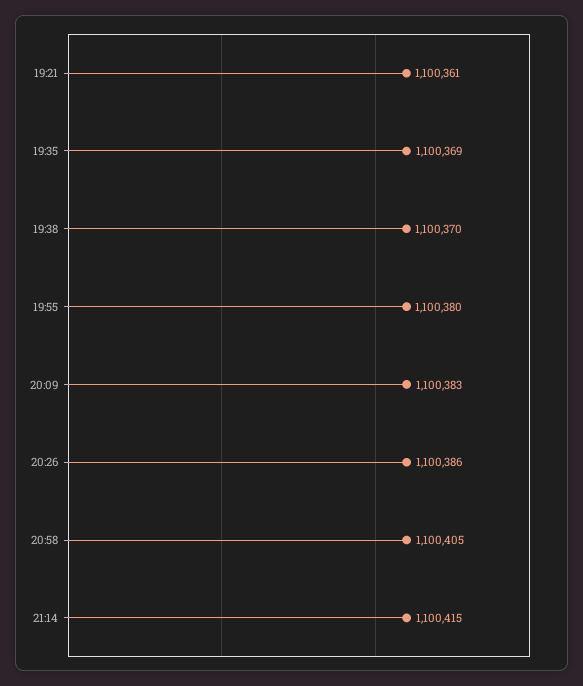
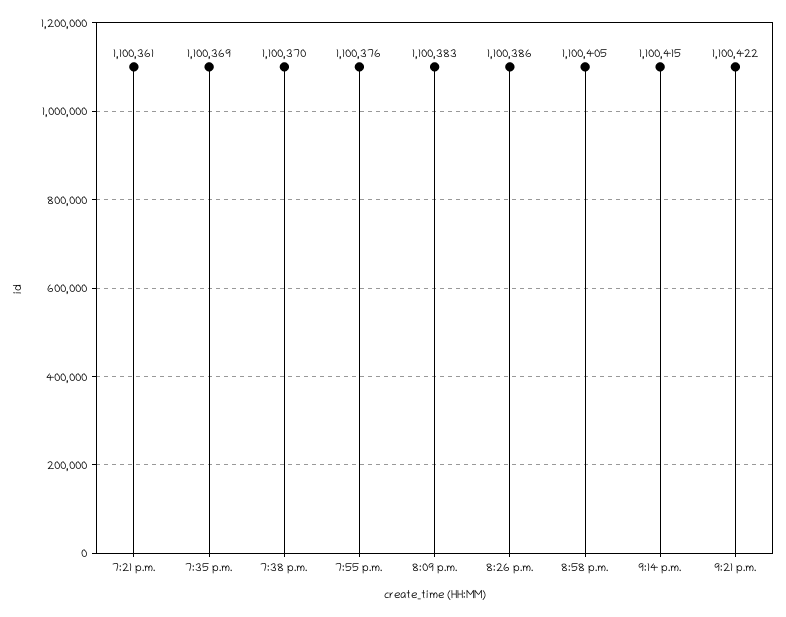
19:55: 1100380 -> 1100376
9:21 p.m.: none -> 1100422

